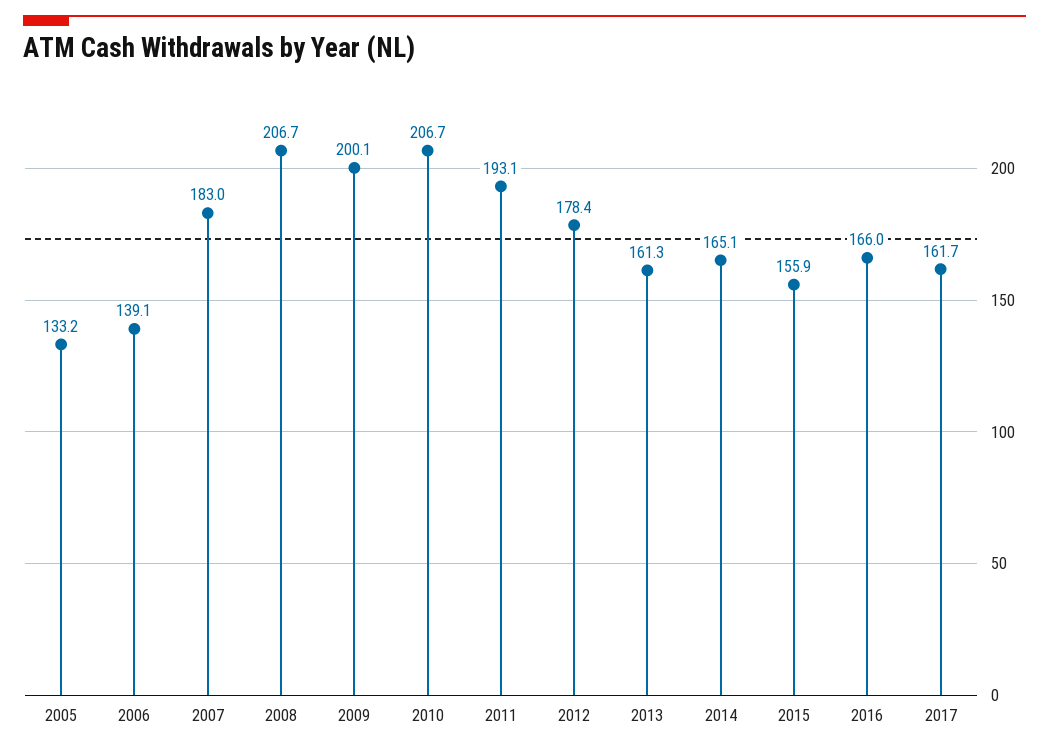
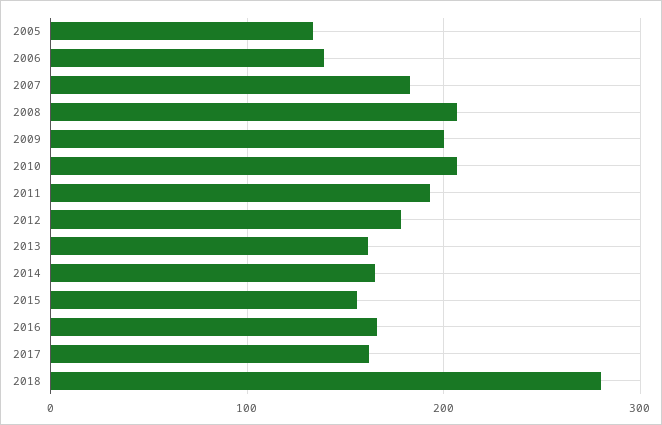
2018: none -> 280

